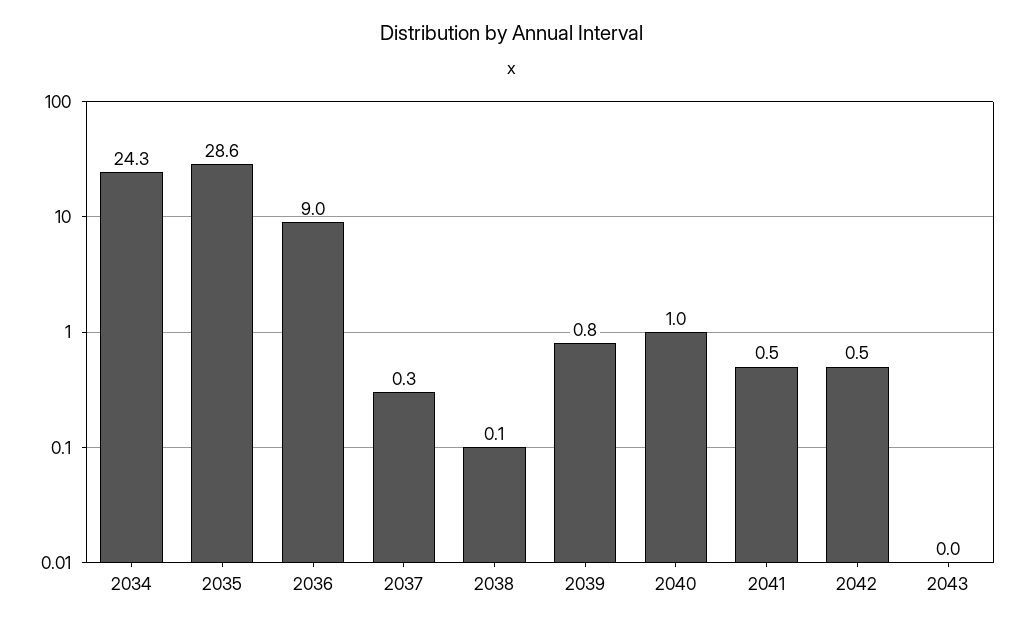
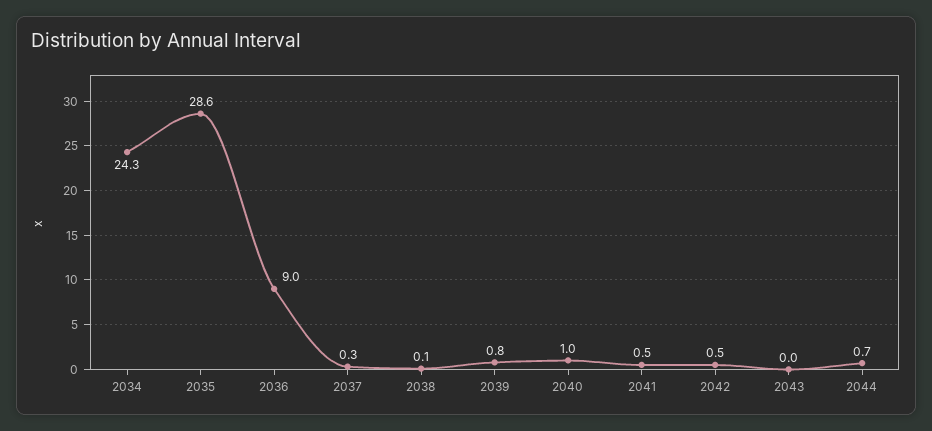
2044: none -> 0.7

